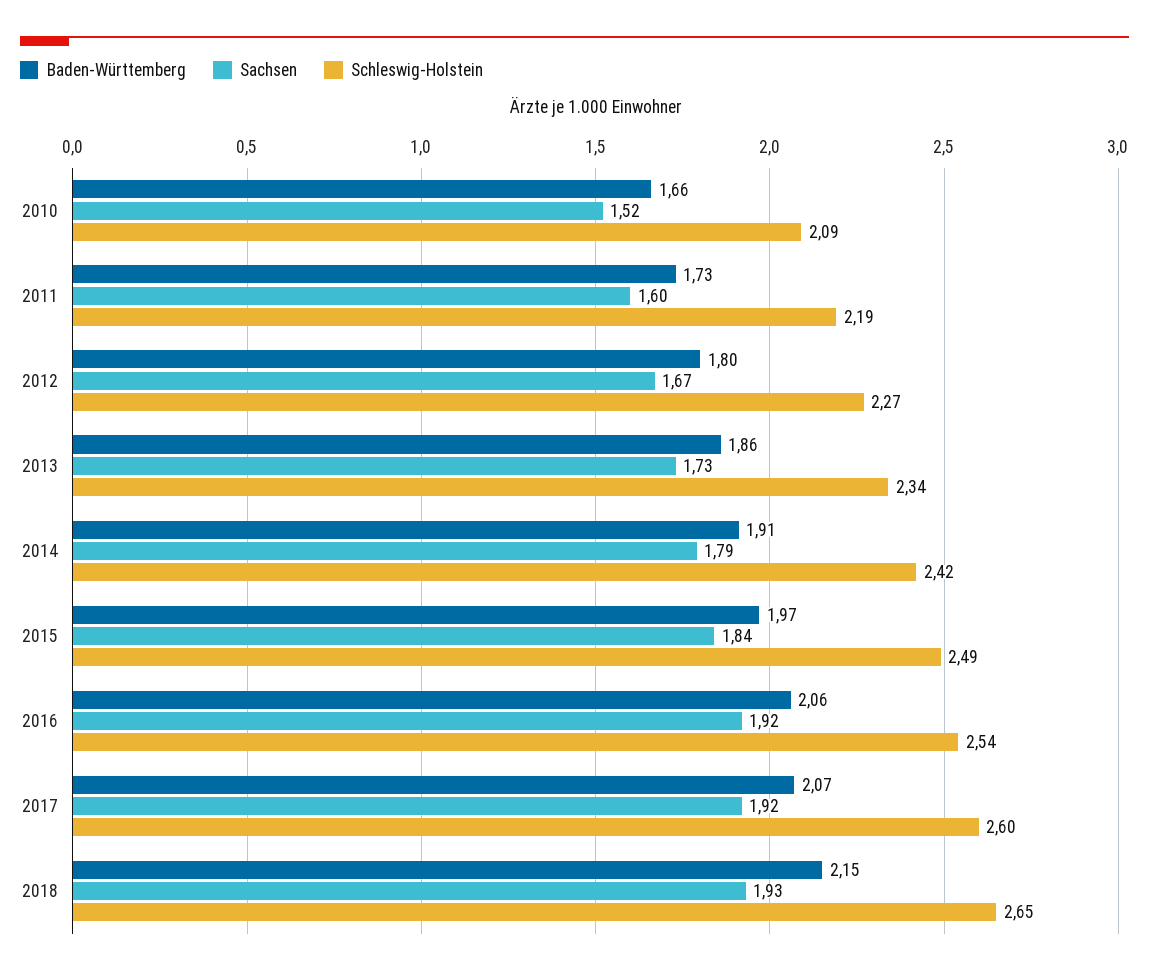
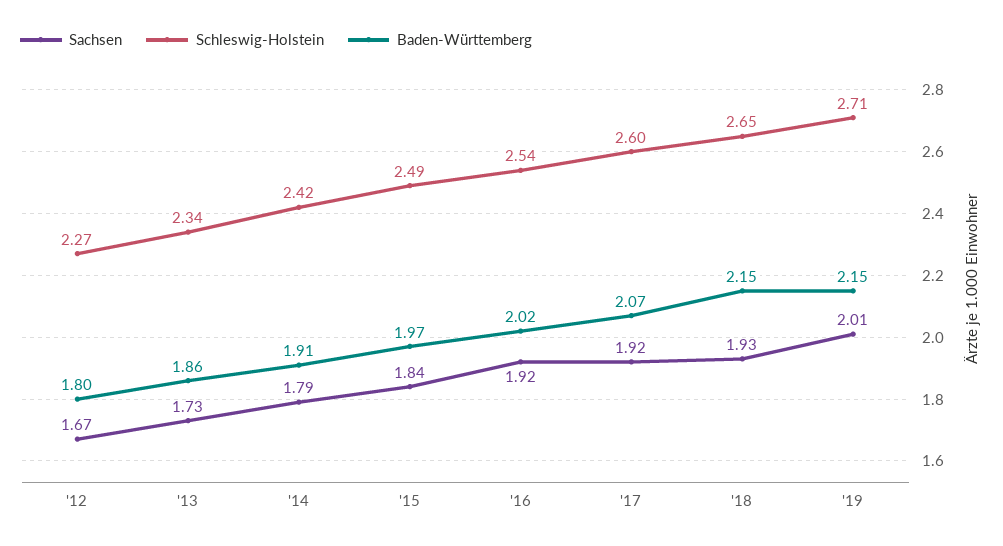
Baden-Württemberg, 2010: 1.66 -> none
Sachsen, 2010: 1.52 -> none
Schleswig-Holstein, 2010: 2.09 -> none
Baden-Württemberg, 2011: 1.73 -> none
Sachsen, 2011: 1.6 -> none
Schleswig-Holstein, 2011: 2.19 -> none
Baden-Württemberg, 2016: 2.06 -> 2.02
Sachsen, '19: none -> 2.01
Schleswig-Holstein, '19: none -> 2.71
Baden-Württemberg, '19: none -> 2.15

